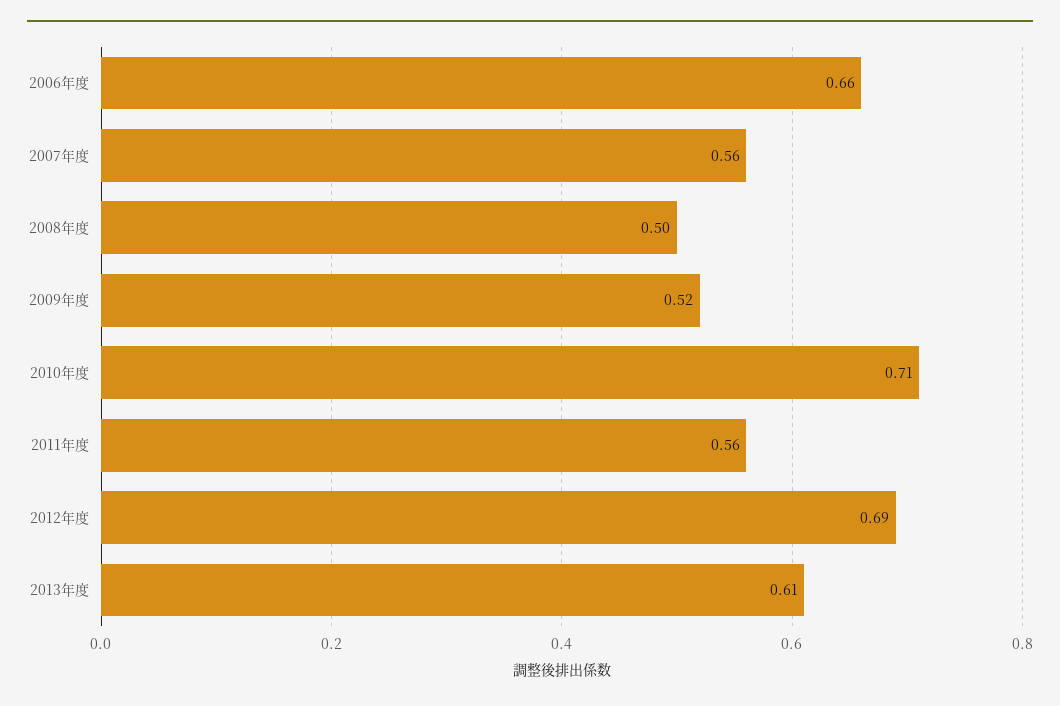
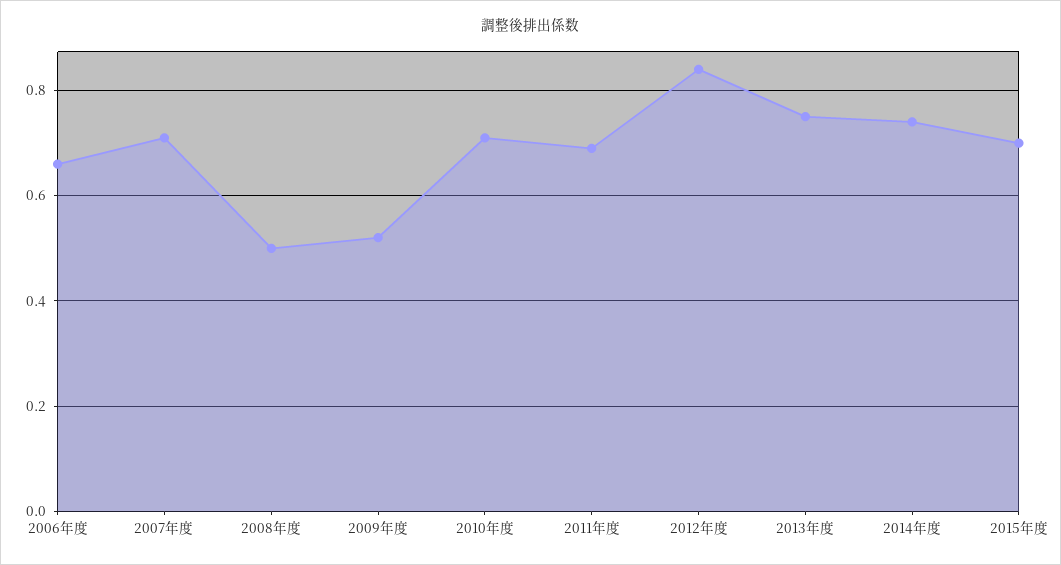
2007年度: 0.56 -> 0.7
2011年度: 0.56 -> 0.7
2012年度: 0.69 -> 0.85
2013年度: 0.61 -> 0.75
2014年度: none -> 0.75
2015年度: none -> 0.7

